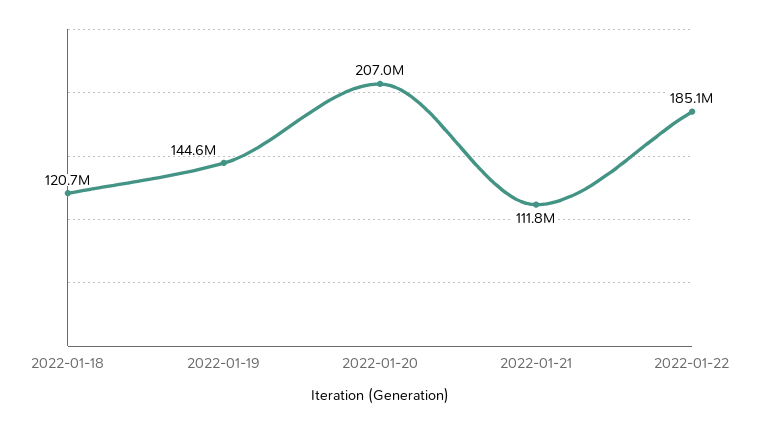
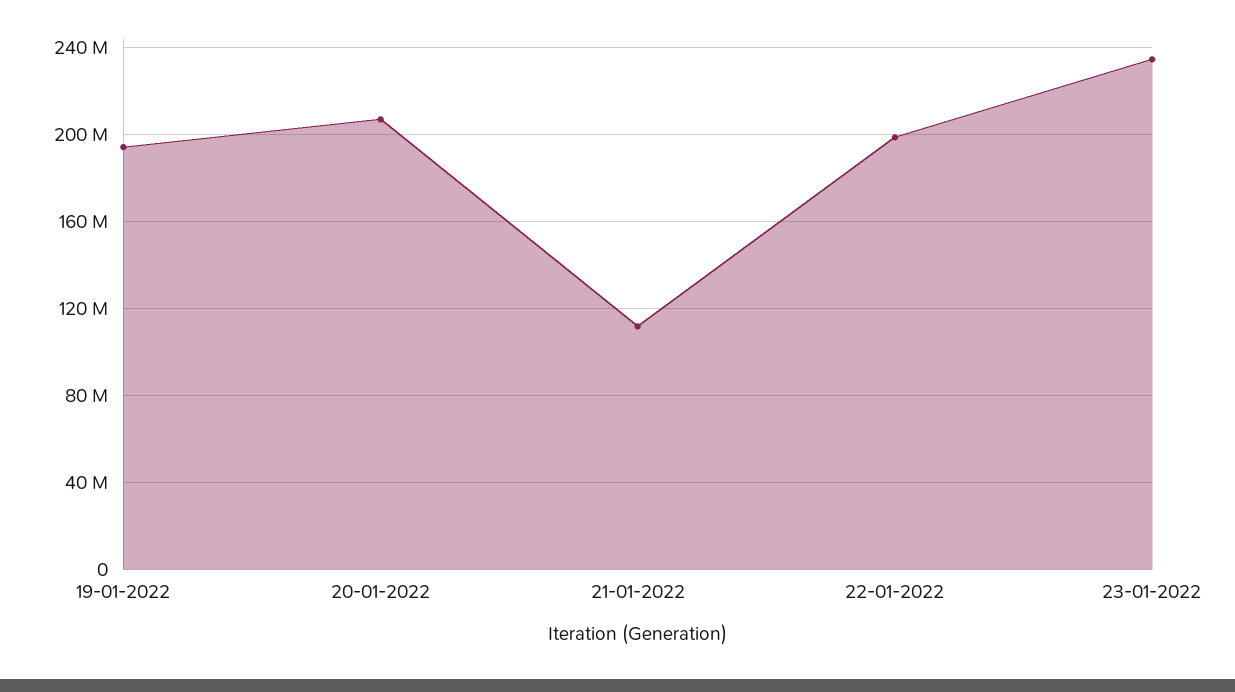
2022-01-18: 120700000 -> none
2022-01-19: 144600000 -> 195000000
2022-01-22: 185100000 -> 200000000
23-01-2022: none -> 235000000

